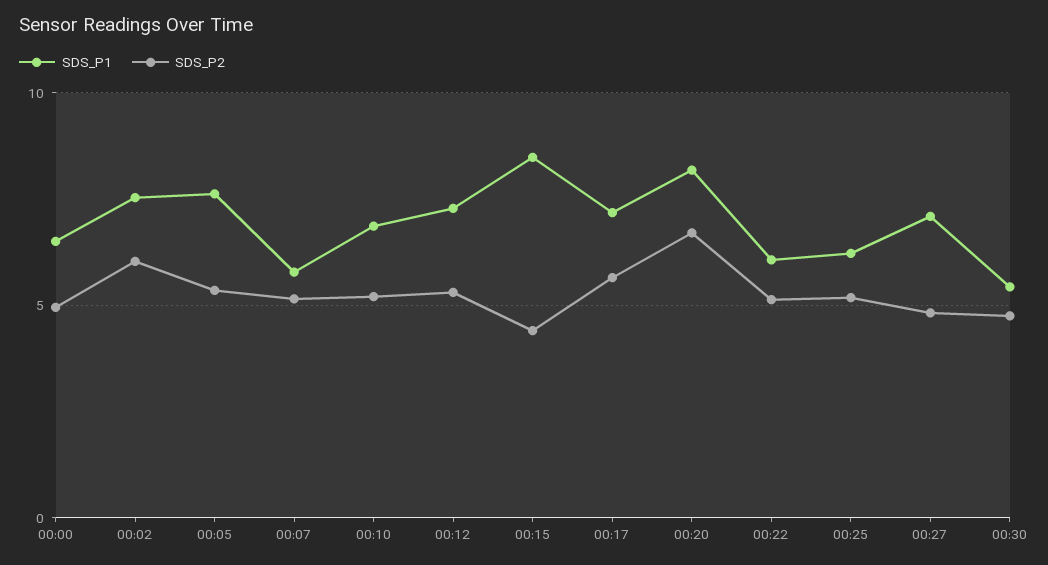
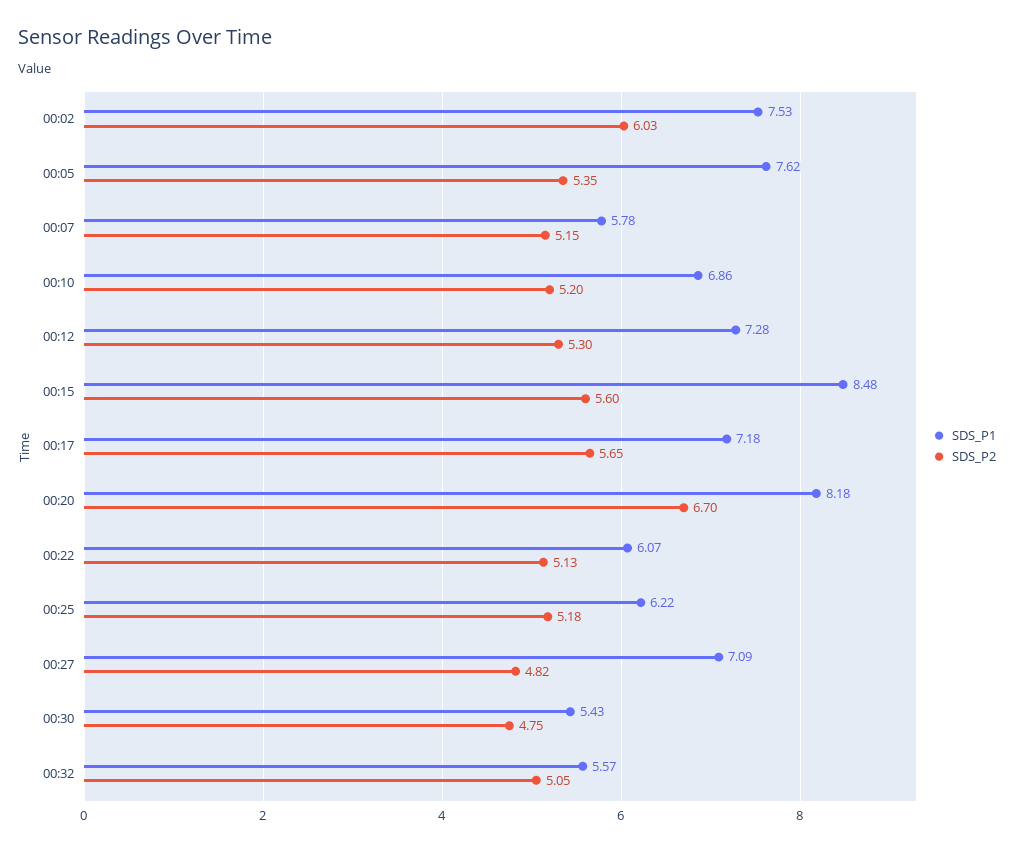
SDS_P1, 00:00: 6.5 -> none
SDS_P2, 00:00: 5 -> none
SDS_P2, 00:15: 4.5 -> 5.6
SDS_P1, 00:32: none -> 5.57
SDS_P2, 00:32: none -> 5.05

